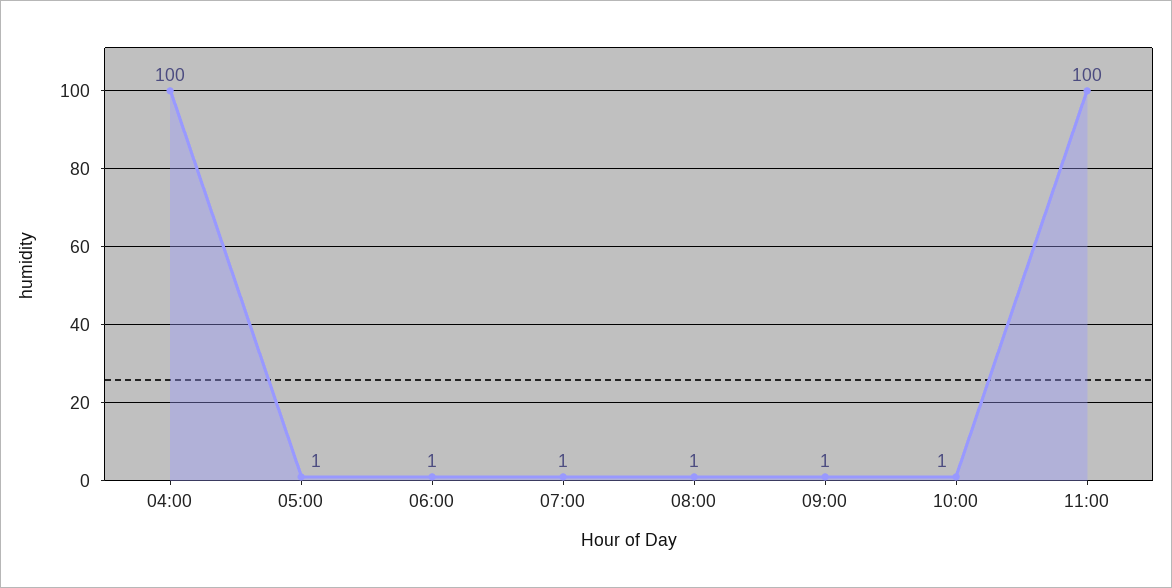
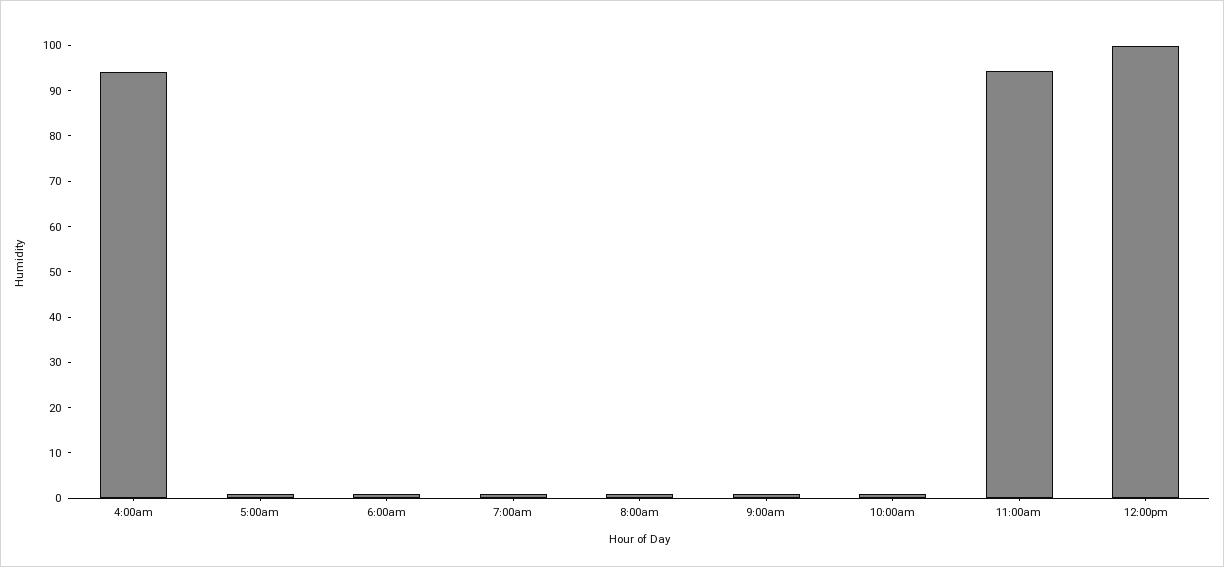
04:00: 100 -> 94
11:00: 100 -> 94
12:00pm: none -> 100

